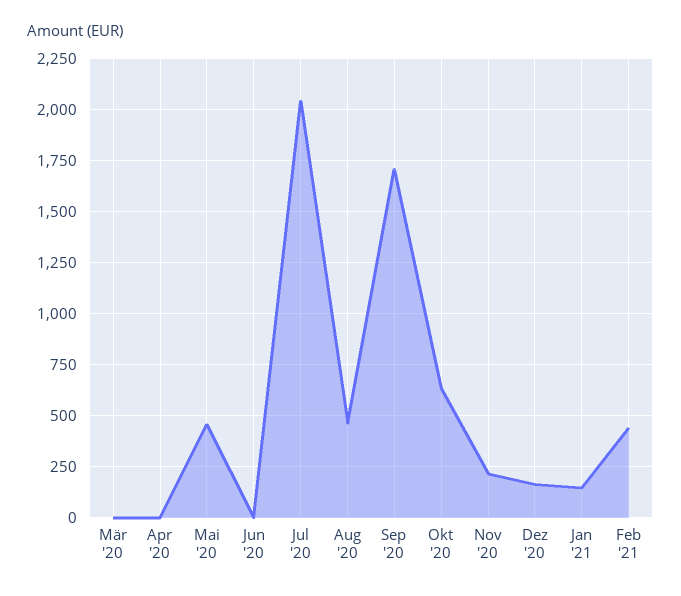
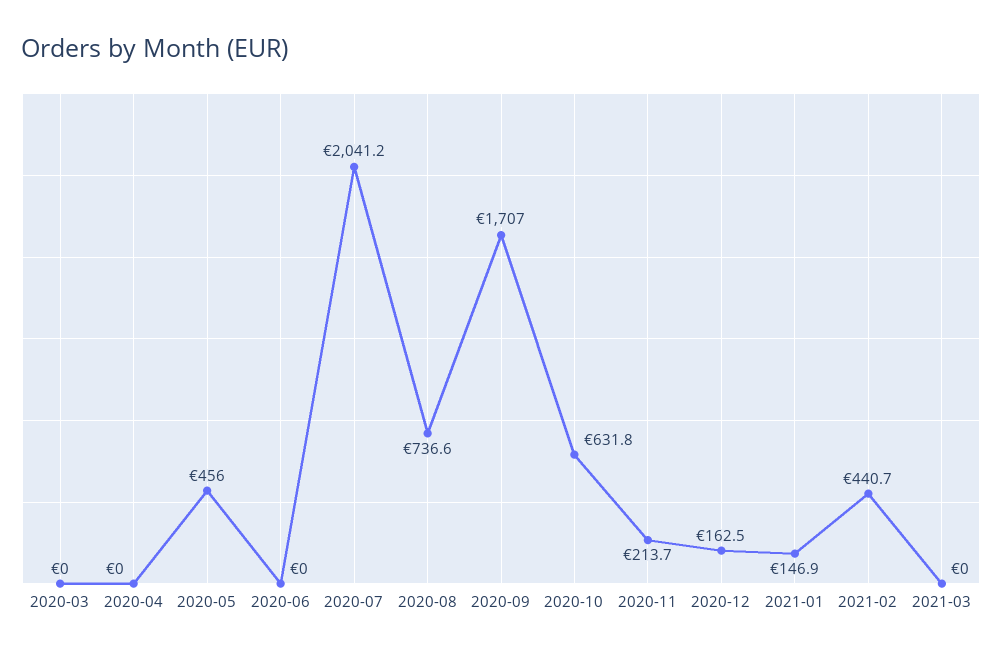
Aug '20: 450 -> 736.6
2021-03: none -> 0

